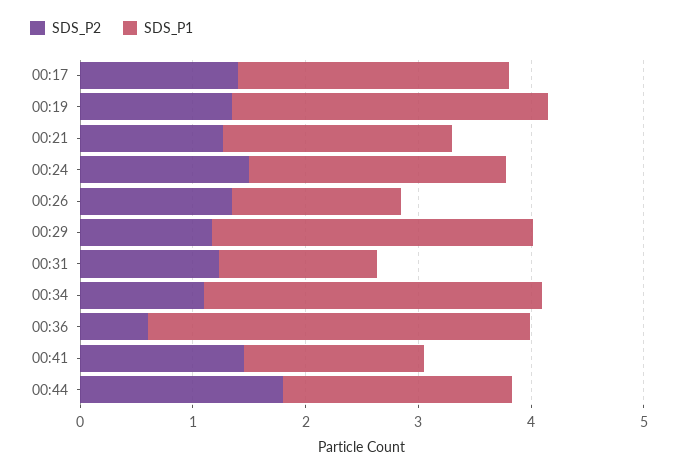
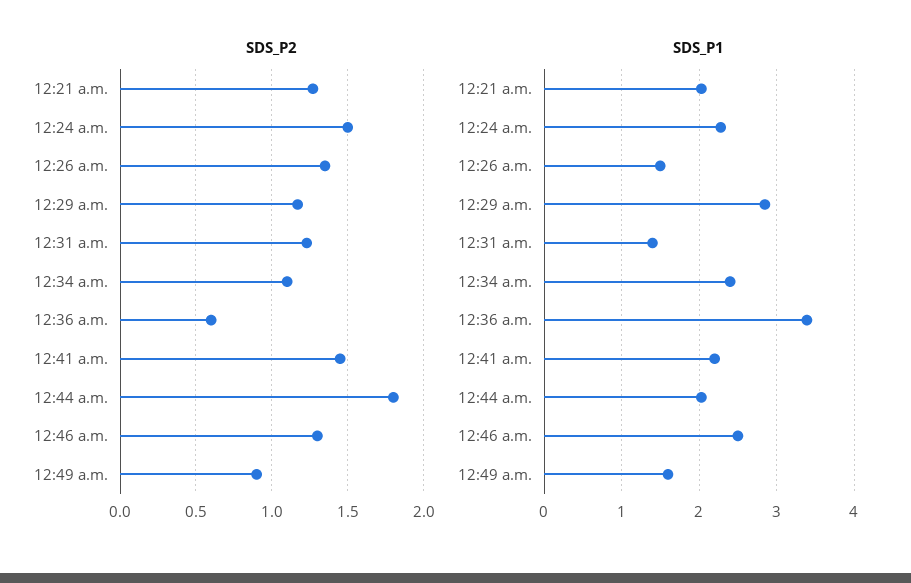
SDS_P2, 00:17: 1.4 -> none
SDS_P1, 00:17: 2.4 -> none
SDS_P2, 00:19: 1.4 -> none
SDS_P1, 00:19: 2.8 -> none
SDS_P1, 00:34: 3 -> 2.4
SDS_P1, 00:41: 1.6 -> 2.2
SDS_P2, 12:46 a.m.: none -> 1.3
SDS_P2, 12:49 a.m.: none -> 0.9
SDS_P1, 12:46 a.m.: none -> 2.5
SDS_P1, 12:49 a.m.: none -> 1.6

